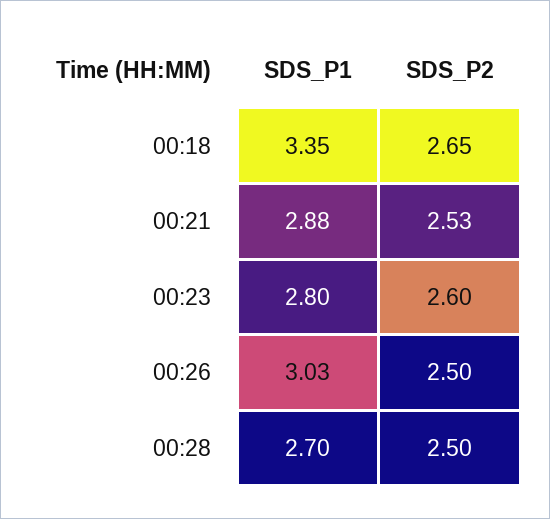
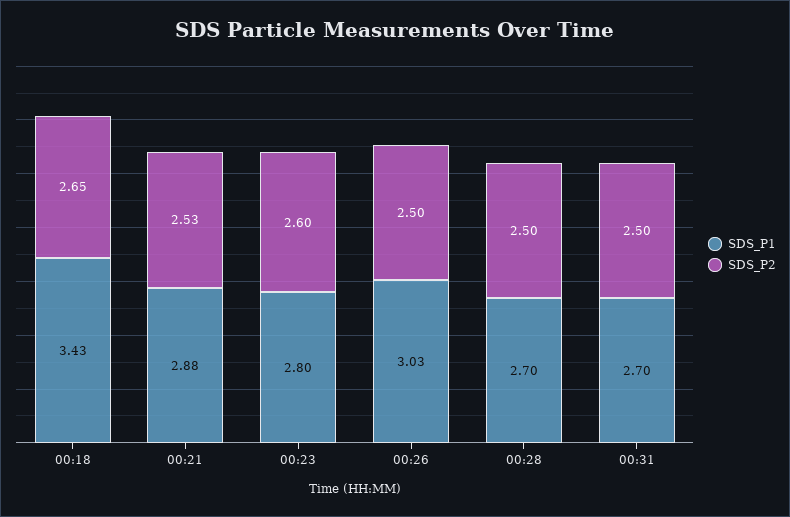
SDS_P1, 00:18: 3.35 -> 3.43
SDS_P1, 00:31: none -> 2.7
SDS_P2, 00:31: none -> 2.5

